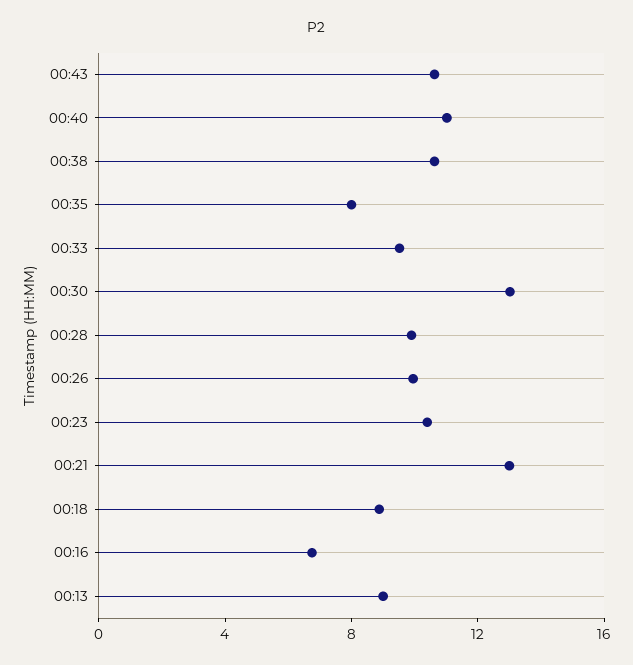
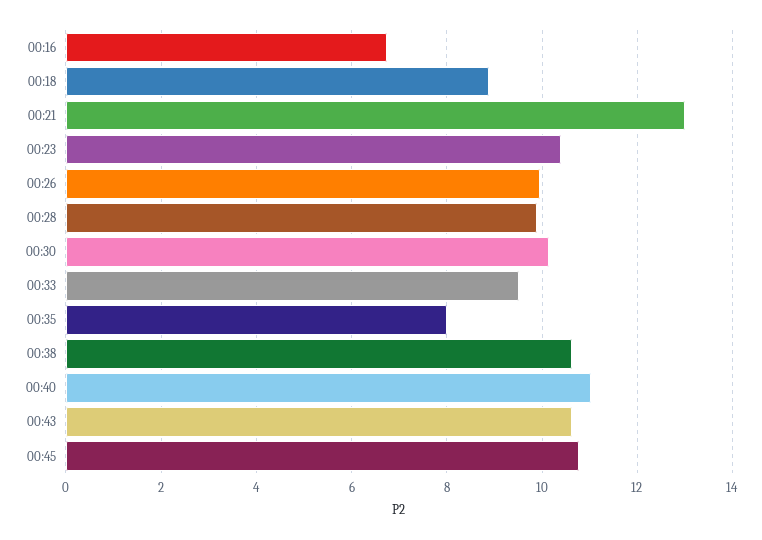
00:30: 13 -> 10.2
00:13: 9 -> none
00:45: none -> 10.8

